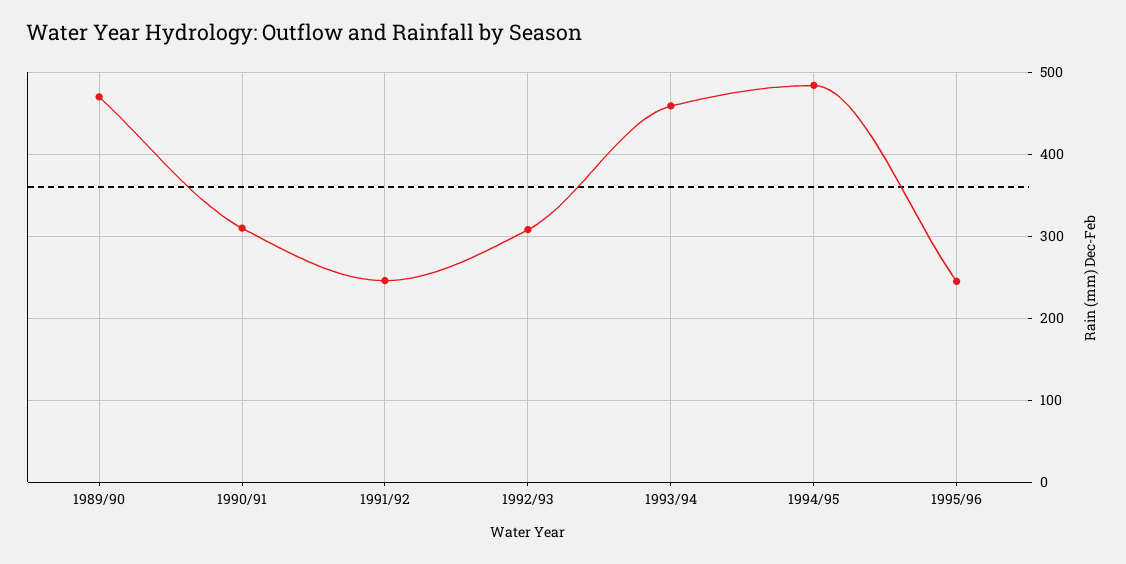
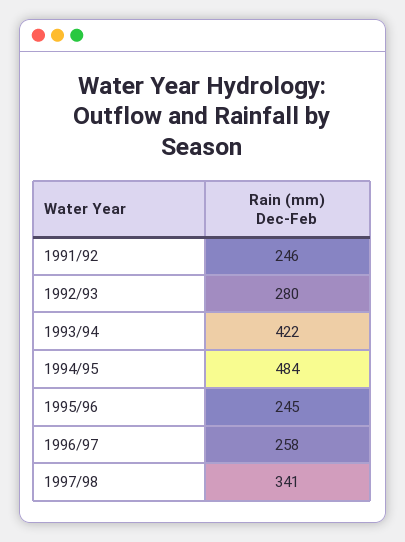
1989/90: 470 -> none
1990/91: 310 -> none
1992/93: 310 -> 280
1993/94: 460 -> 422
1996/97: none -> 258
1997/98: none -> 341

